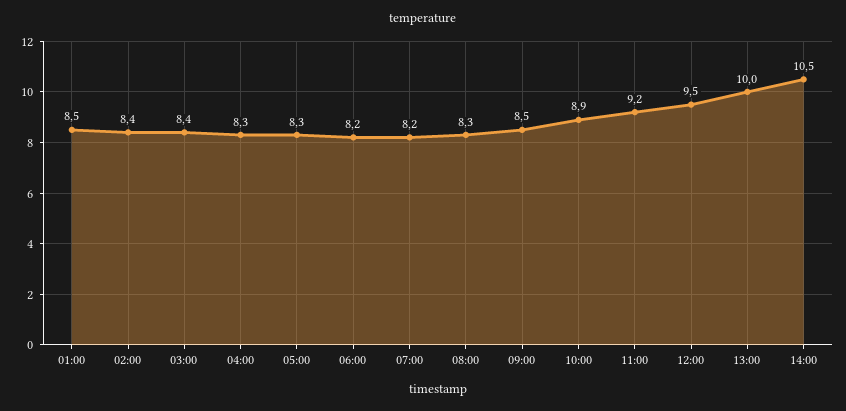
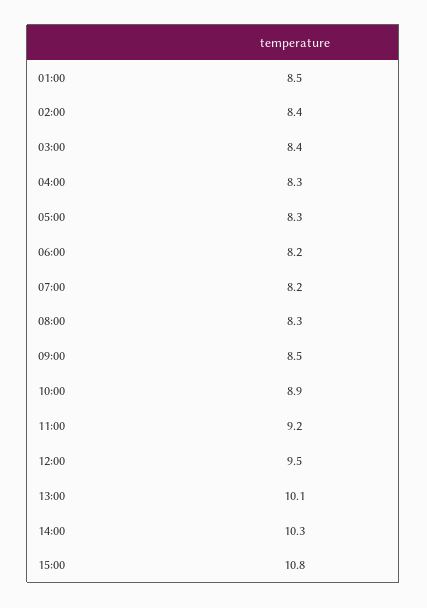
13:00: 10 -> 10.1
14:00: 10.5 -> 10.3
15:00: none -> 10.8

